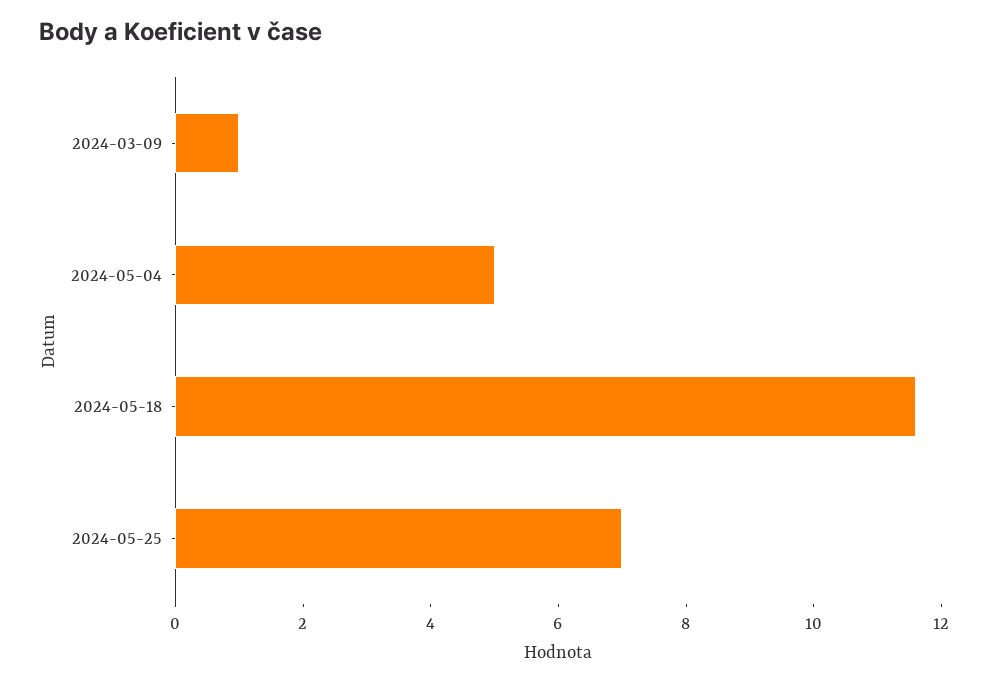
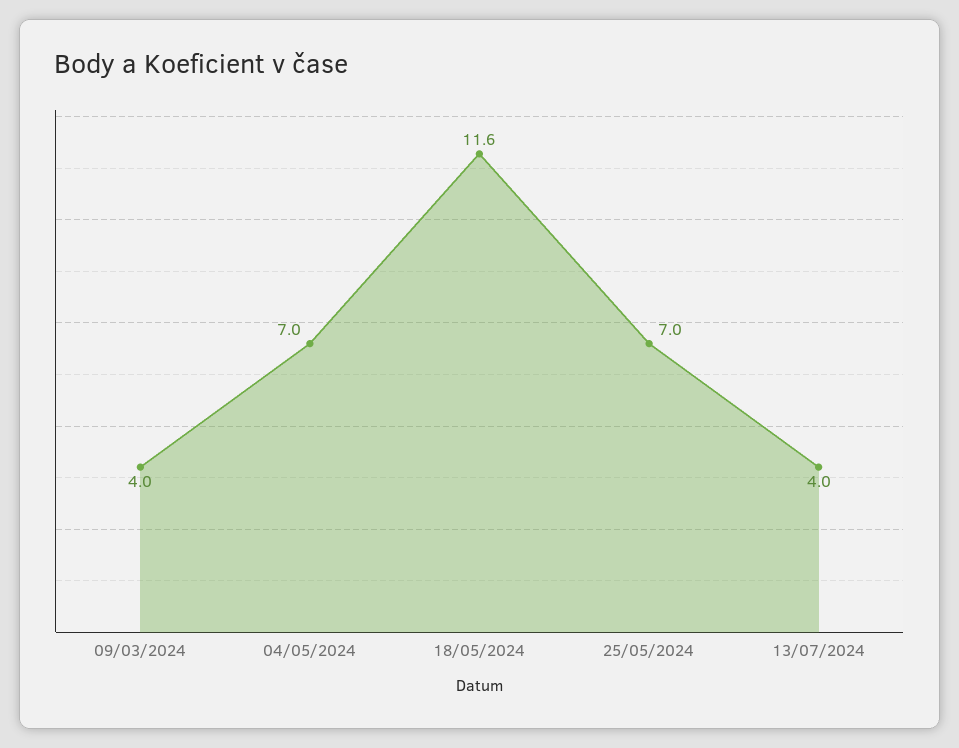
2024-03-09: 1 -> 4
2024-05-04: 5 -> 7
13/07/2024: none -> 4

